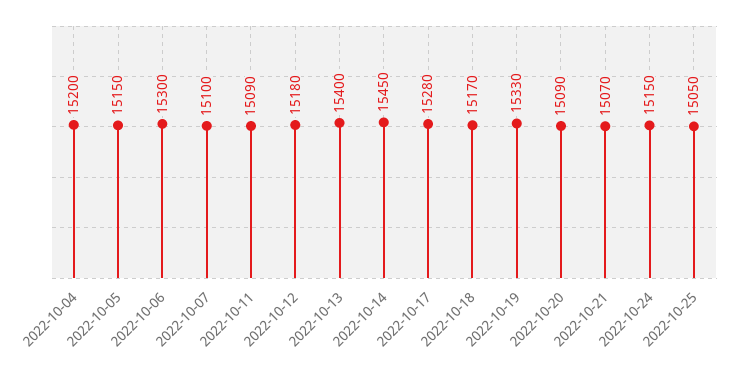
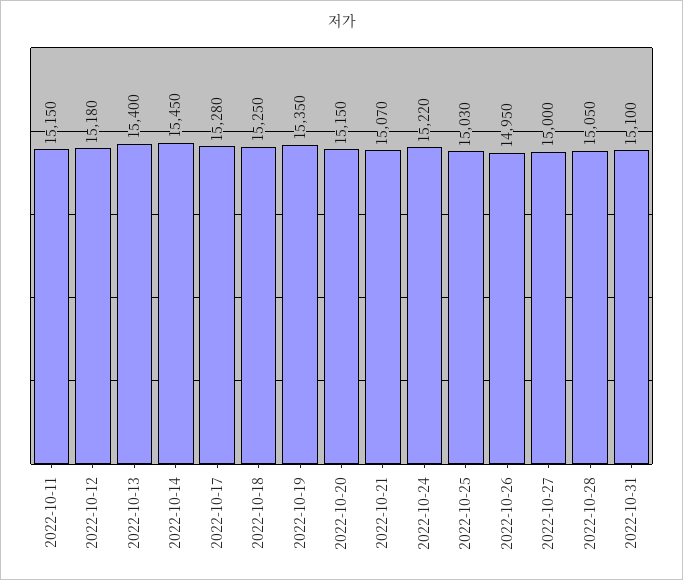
2022-10-04: 15200 -> none
2022-10-05: 15150 -> none
2022-10-06: 15300 -> none
2022-10-07: 15100 -> none
2022-10-11: 15090 -> 15150
2022-10-18: 15170 -> 15250
2022-10-19: 15330 -> 15350
2022-10-20: 15090 -> 15150
2022-10-24: 15150 -> 15220
2022-10-25: 15050 -> 15030
2022-10-26: none -> 14950
2022-10-27: none -> 15000
2022-10-28: none -> 15050
2022-10-31: none -> 15100

